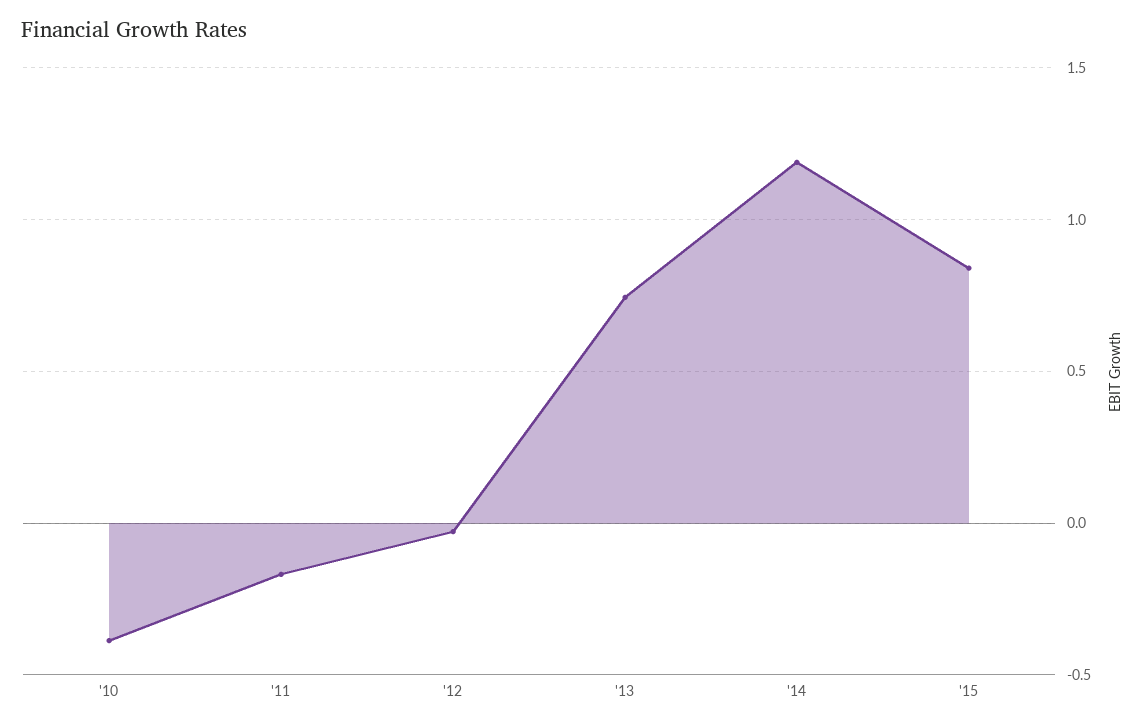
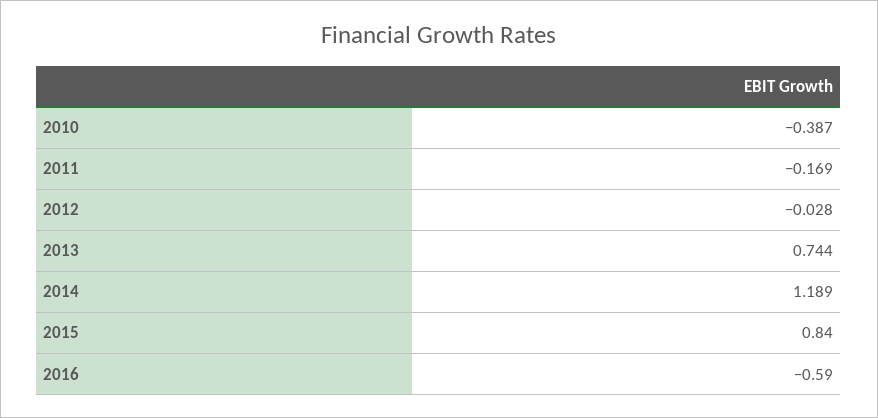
2016: none -> -0.59

